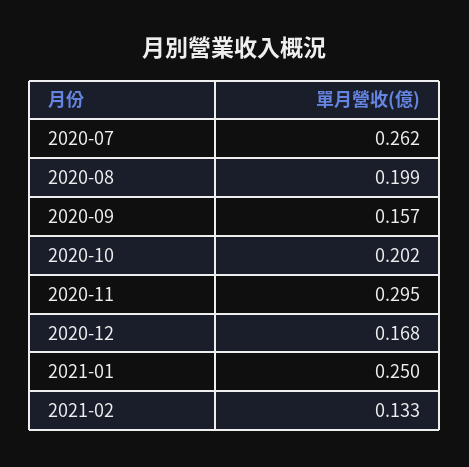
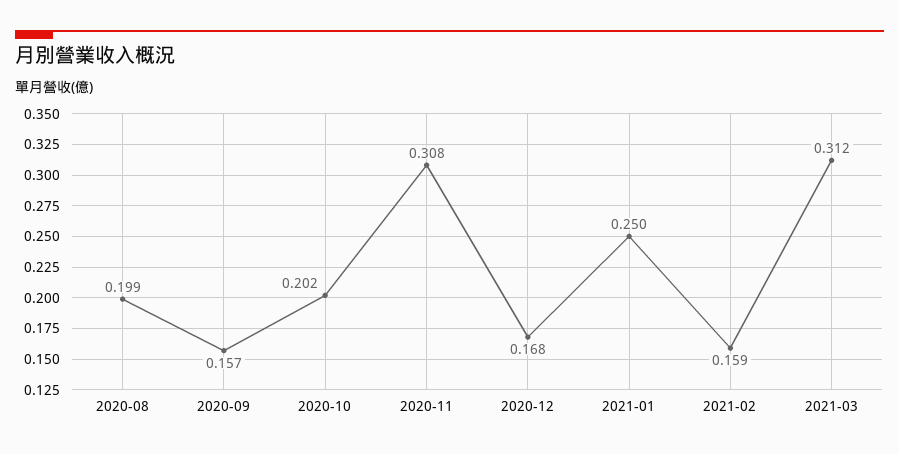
2020-07: 0.262 -> none
2020-11: 0.295 -> 0.308
2021-02: 0.133 -> 0.159
2021-03: none -> 0.312

